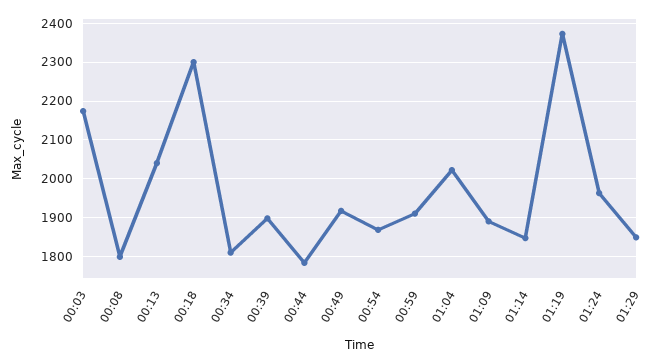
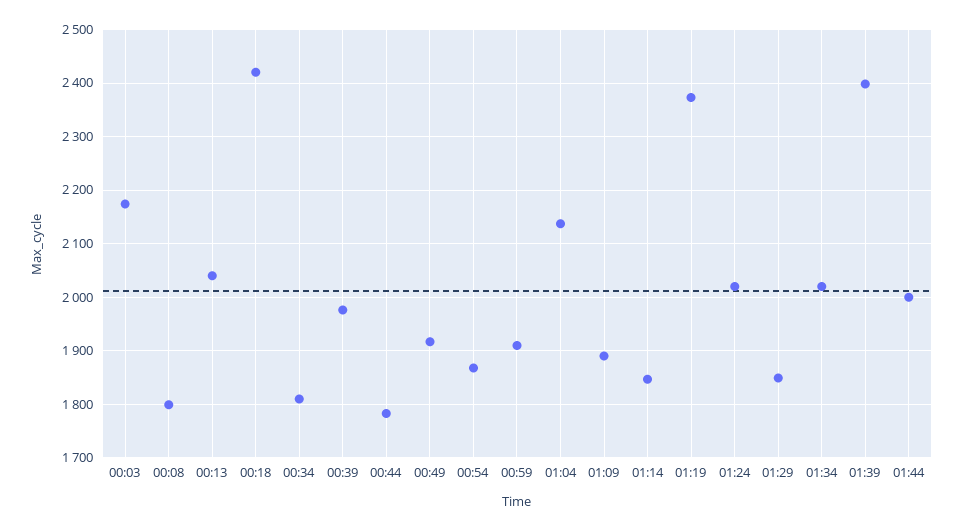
00:18: 2300 -> 2420
00:39: 1900 -> 1980
01:04: 2020 -> 2140
01:24: 1960 -> 2020
01:34: none -> 2020
01:39: none -> 2400
01:44: none -> 2000

